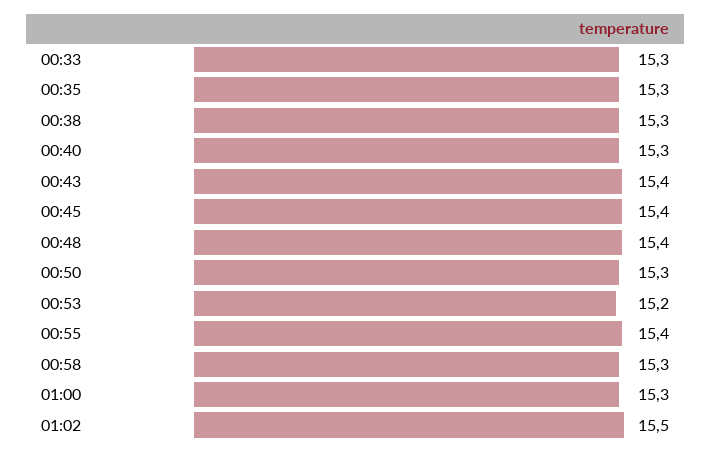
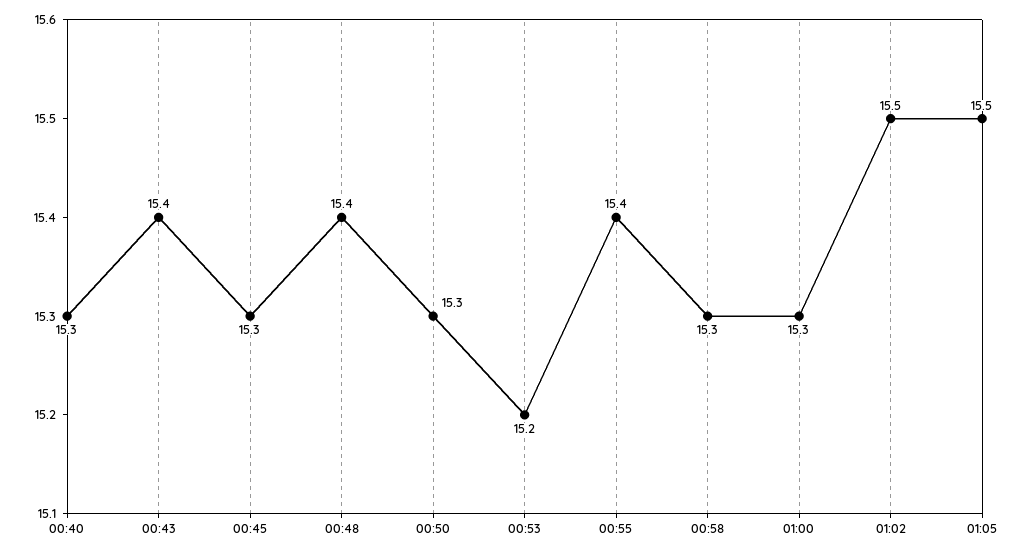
00:33: 15.3 -> none
00:35: 15.3 -> none
00:38: 15.3 -> none
00:45: 15.4 -> 15.3
01:05: none -> 15.5

